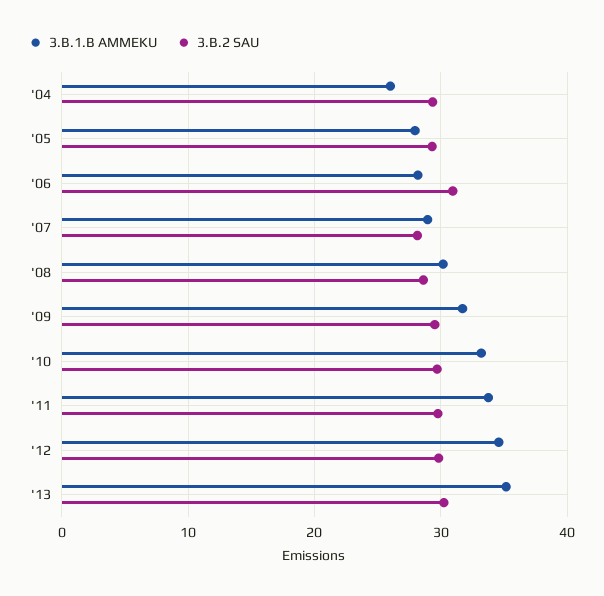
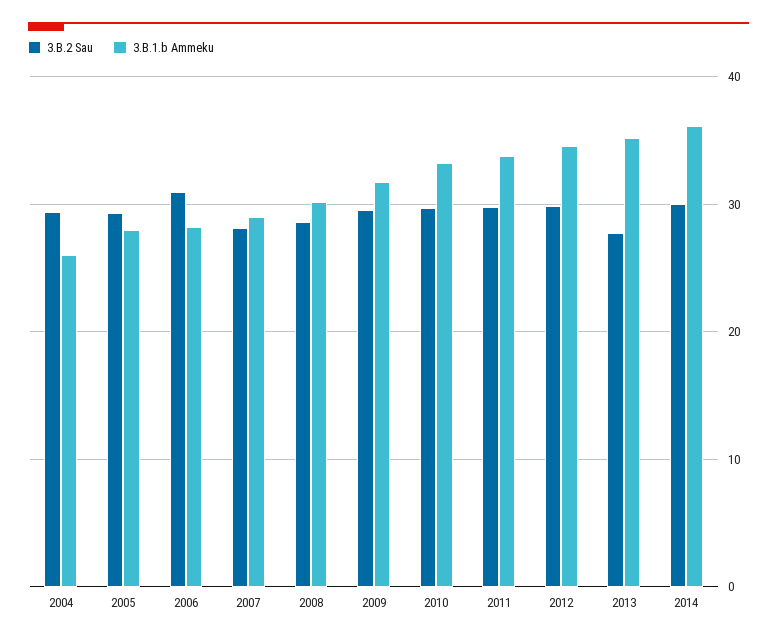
3.B.2 SAU, '13: 30 -> 28
3.B.2 SAU, 2014: none -> 30
3.B.1.B AMMEKU, 2014: none -> 36

